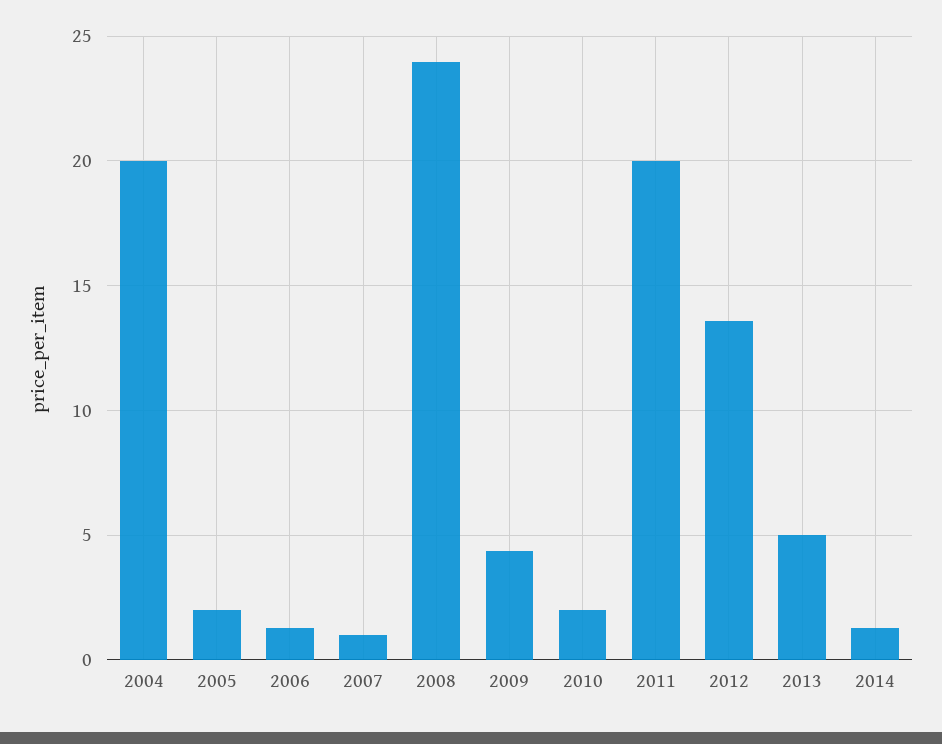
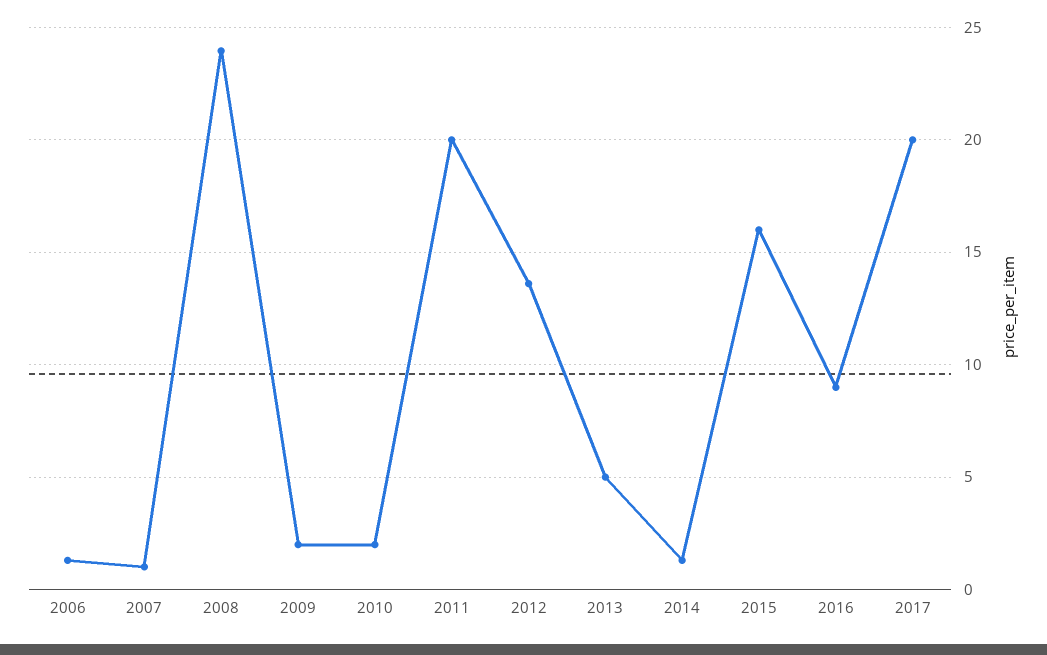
2004: 20 -> none
2005: 2 -> none
2009: 4.5 -> 2
2015: none -> 16
2016: none -> 9
2017: none -> 20

